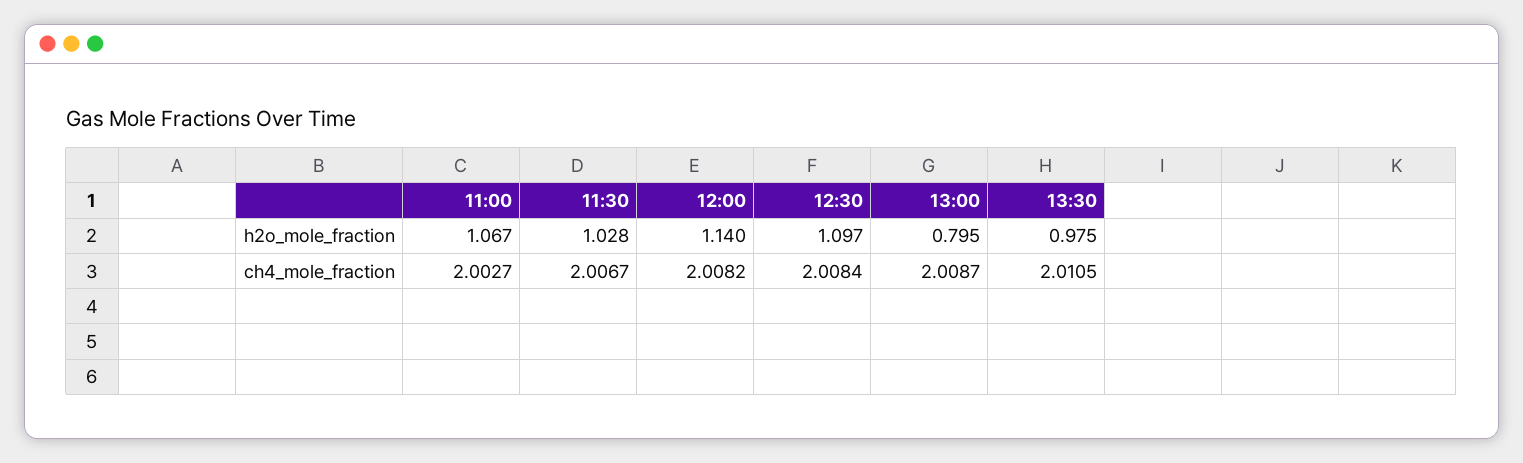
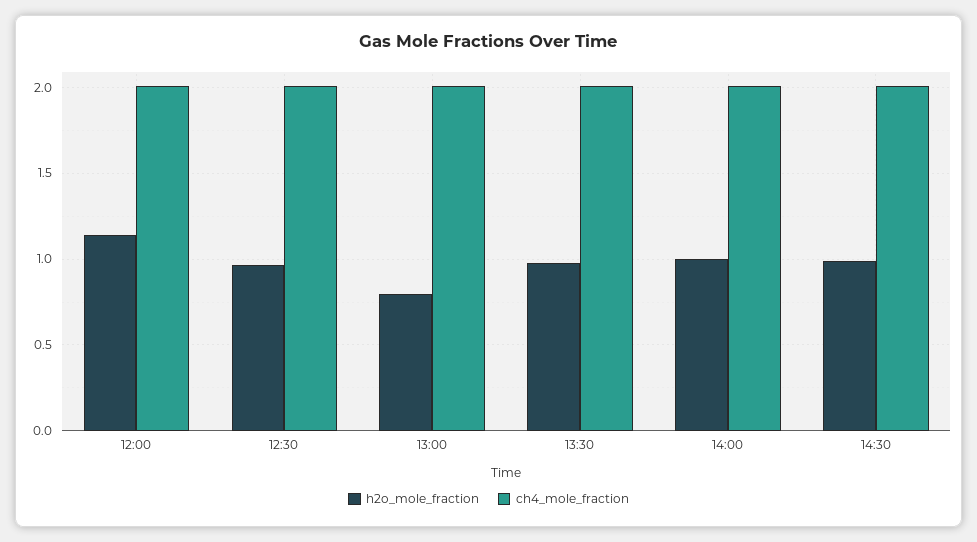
h2o_mole_fraction, 11:00: 1.067 -> none
h2o_mole_fraction, 11:30: 1.028 -> none
h2o_mole_fraction, 12:30: 1.097 -> 0.95
ch4_mole_fraction, 11:00: 2.0027 -> none
ch4_mole_fraction, 11:30: 2.0067 -> none
h2o_mole_fraction, 14:00: none -> 1
ch4_mole_fraction, 14:00: none -> 2
h2o_mole_fraction, 14:30: none -> 1
ch4_mole_fraction, 14:30: none -> 2

